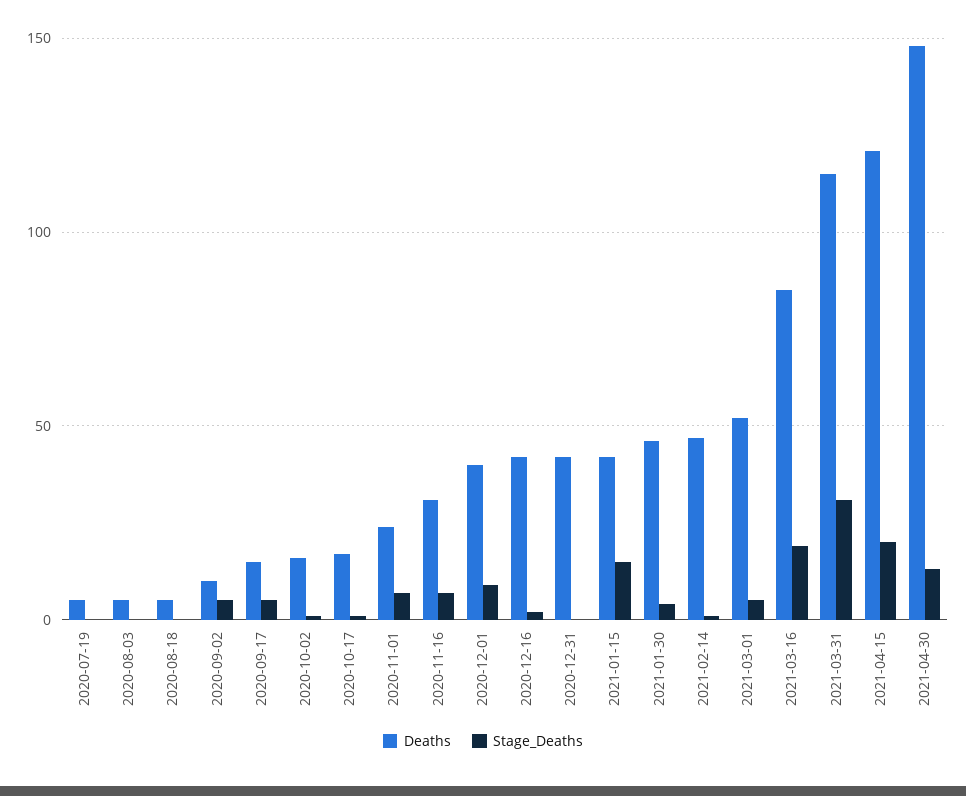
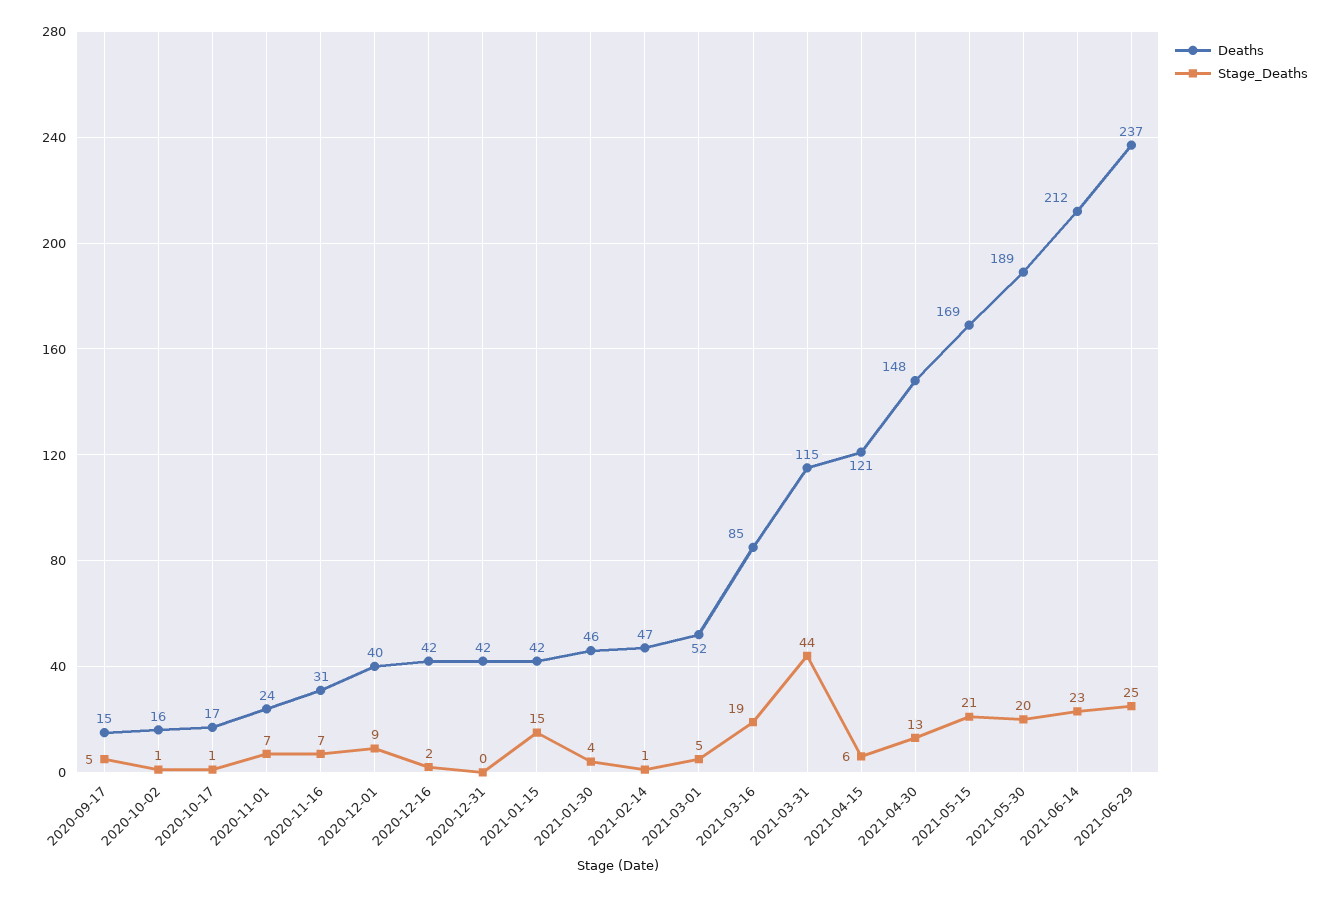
Deaths, 2020-07-19: 5 -> none
Stage_Deaths, 2020-07-19: 0 -> none
Deaths, 2020-08-03: 5 -> none
Stage_Deaths, 2020-08-03: 0 -> none
Deaths, 2020-08-18: 5 -> none
Stage_Deaths, 2020-08-18: 0 -> none
Deaths, 2020-09-02: 10 -> none
Stage_Deaths, 2020-09-02: 5 -> none
Stage_Deaths, 2021-03-31: 30 -> 44
Stage_Deaths, 2021-04-15: 20 -> 6
Deaths, 2021-05-15: none -> 169
Stage_Deaths, 2021-05-15: none -> 21
Deaths, 2021-05-30: none -> 189
Stage_Deaths, 2021-05-30: none -> 20
Deaths, 2021-06-14: none -> 212
Stage_Deaths, 2021-06-14: none -> 23
Deaths, 2021-06-29: none -> 237
Stage_Deaths, 2021-06-29: none -> 25

